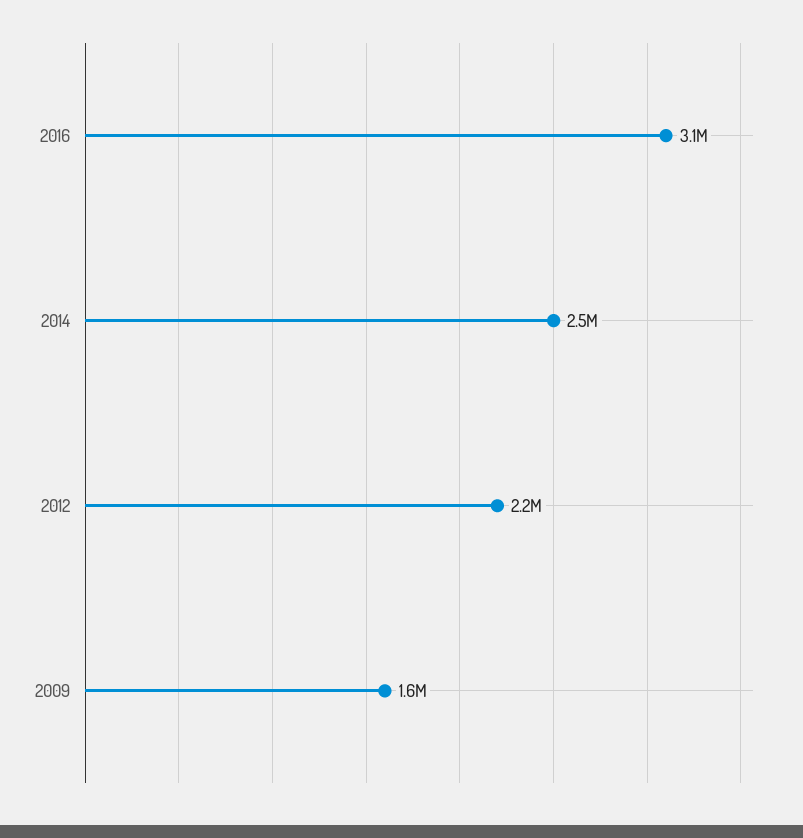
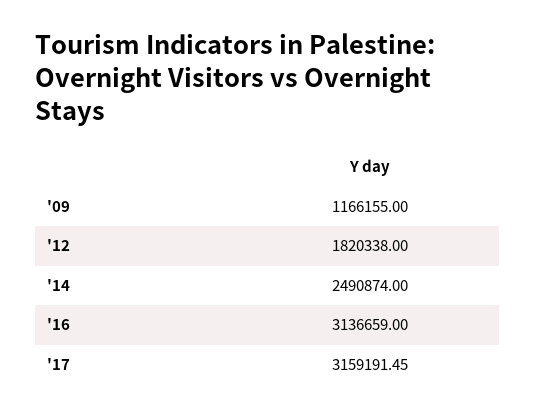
2012: 2200000 -> 1820338
2009: 1600000 -> 1166155
'17: none -> 3159191.45

